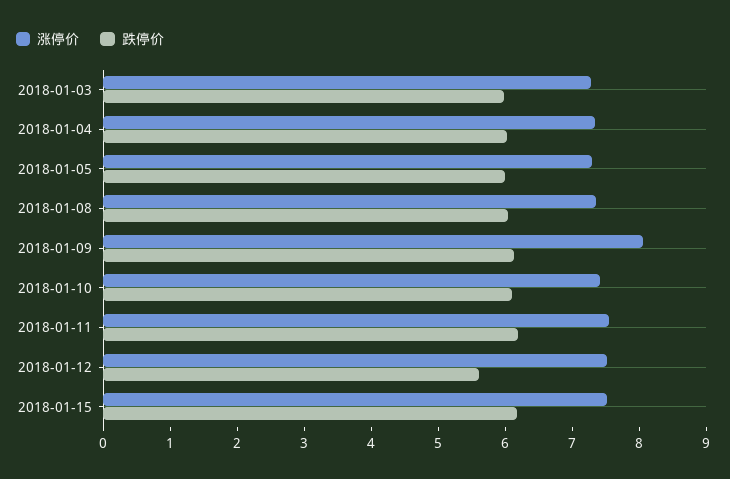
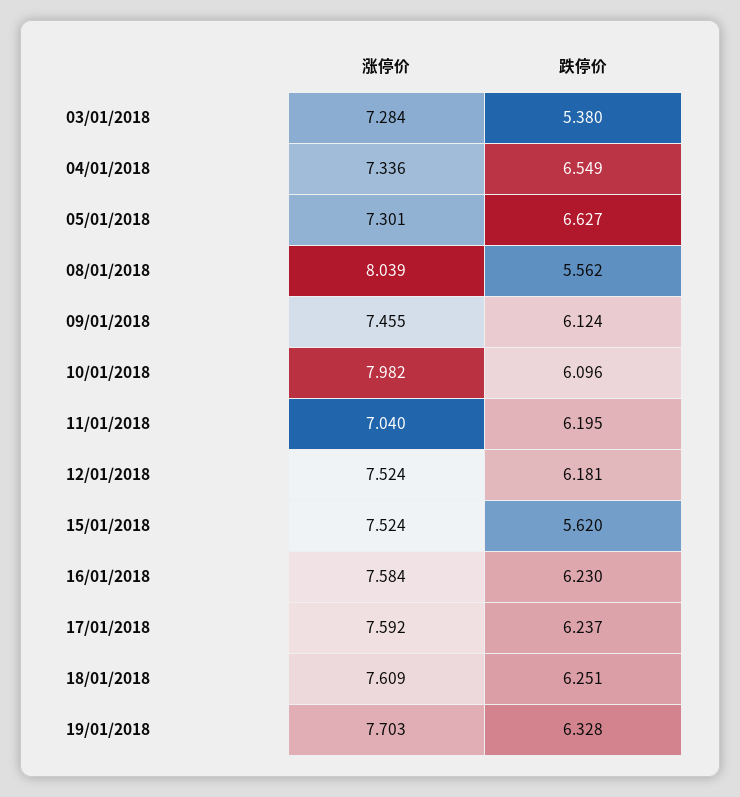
跌停价, 2018-01-03: 6 -> 5.38
跌停价, 2018-01-04: 6 -> 6.549
跌停价, 2018-01-05: 6 -> 6.627
涨停价, 2018-01-08: 7.4 -> 8.039
跌停价, 2018-01-08: 6 -> 5.562
涨停价, 2018-01-09: 8 -> 7.455
涨停价, 2018-01-10: 7.4 -> 7.982
涨停价, 2018-01-11: 7.6 -> 7.04
跌停价, 2018-01-12: 5.6 -> 6.181
跌停价, 2018-01-15: 6.2 -> 5.62
涨停价, 16/01/2018: none -> 7.584
跌停价, 16/01/2018: none -> 6.23
涨停价, 17/01/2018: none -> 7.592
跌停价, 17/01/2018: none -> 6.237
涨停价, 18/01/2018: none -> 7.609
跌停价, 18/01/2018: none -> 6.251
涨停价, 19/01/2018: none -> 7.703
跌停价, 19/01/2018: none -> 6.328

